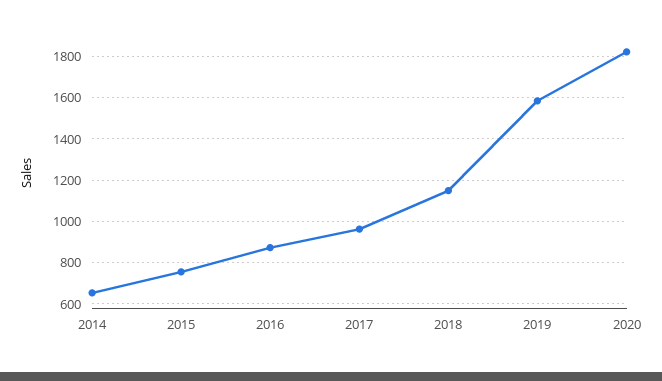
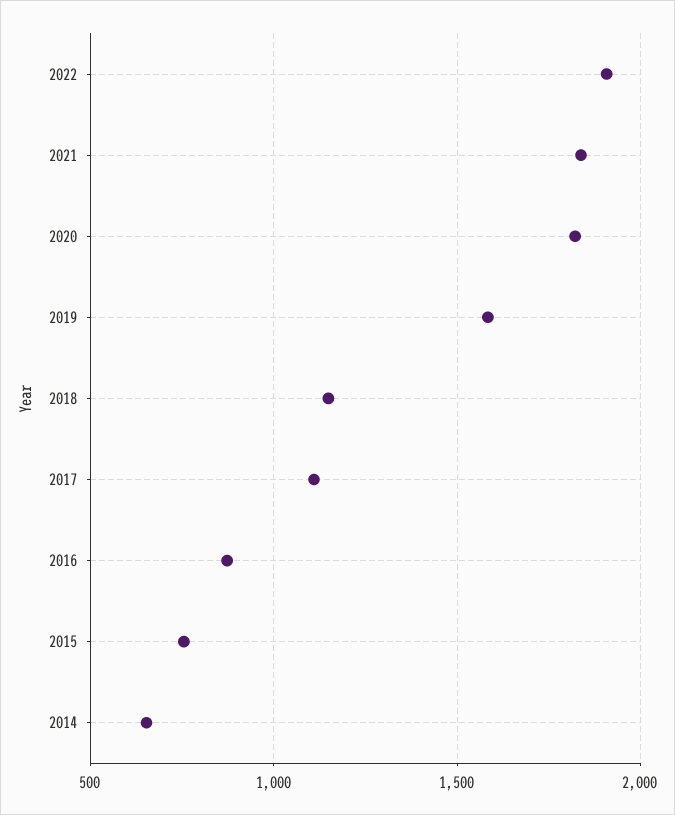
2017: 950 -> 1100
2022: none -> 1900
2021: none -> 1850

